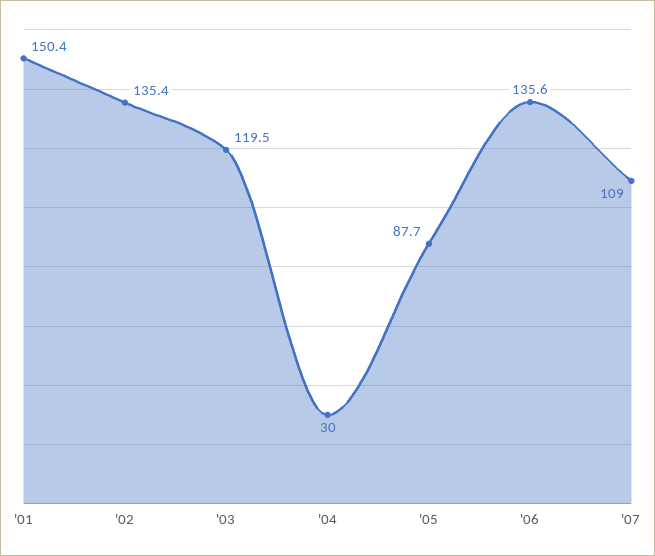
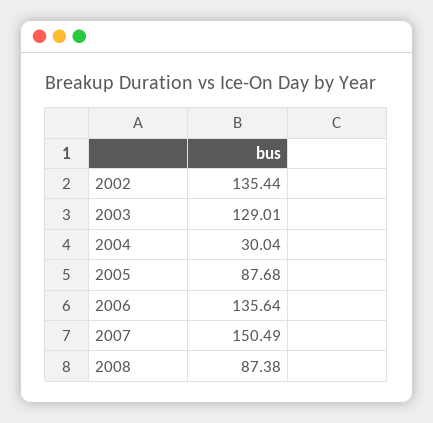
'01: 150.4 -> none
'03: 119.5 -> 129.01
'07: 109 -> 150.49
2008: none -> 87.38

